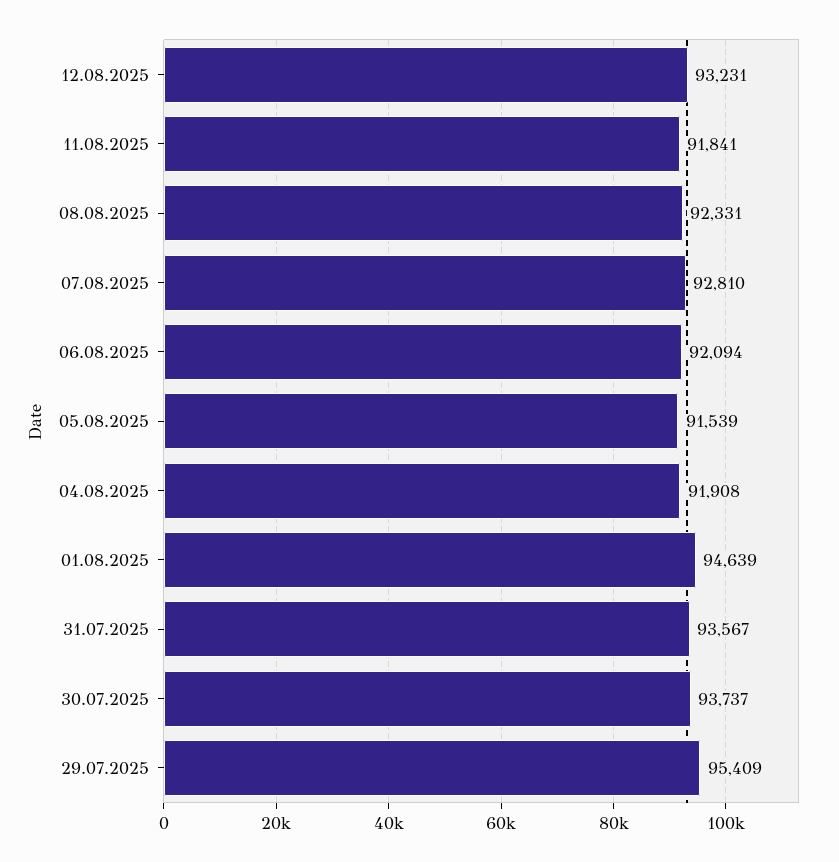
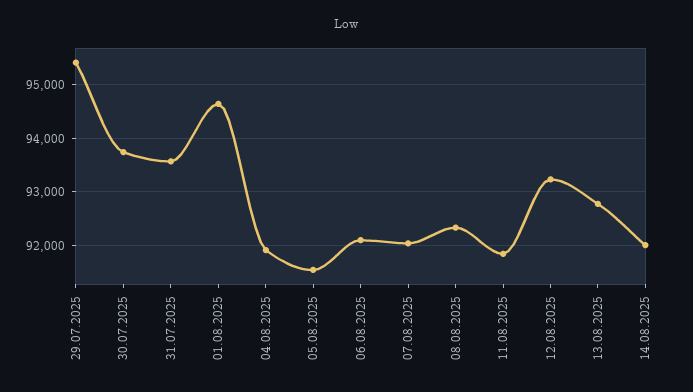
07.08.2025: 92810 -> 92000
13.08.2025: none -> 92800
14.08.2025: none -> 92000

